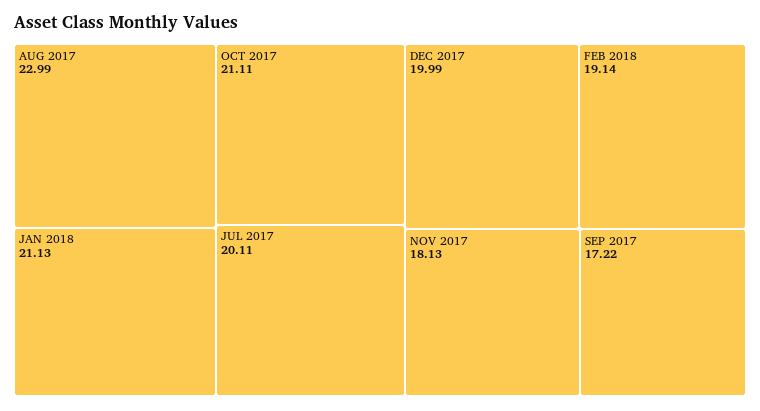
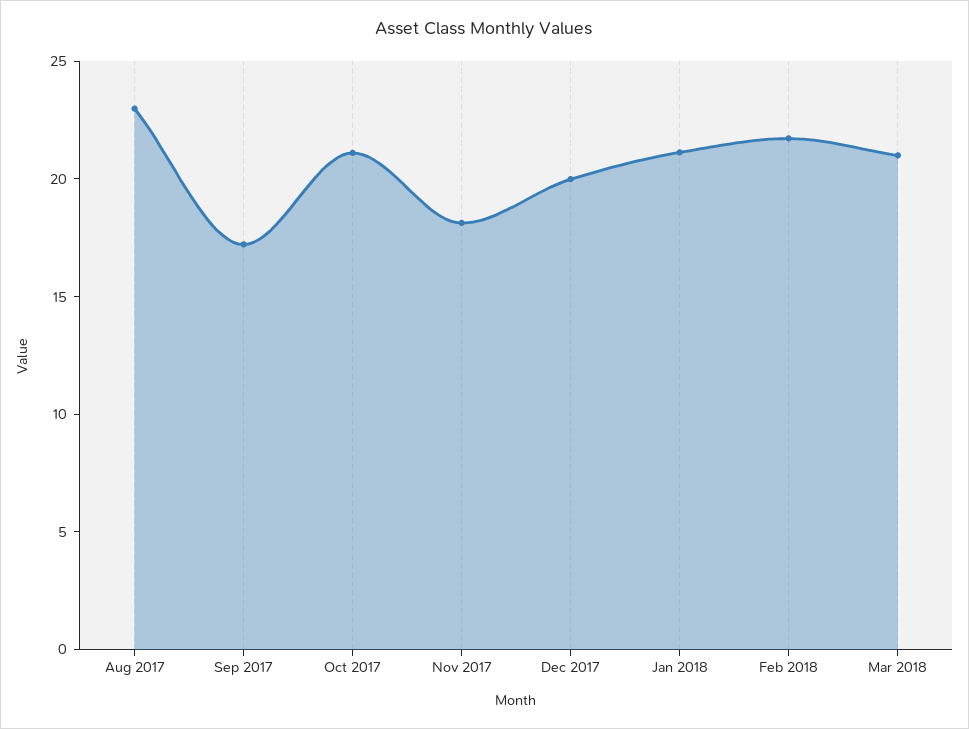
JUL 2017: 20.11 -> none
FEB 2018: 19.14 -> 22
Mar 2018: none -> 21

